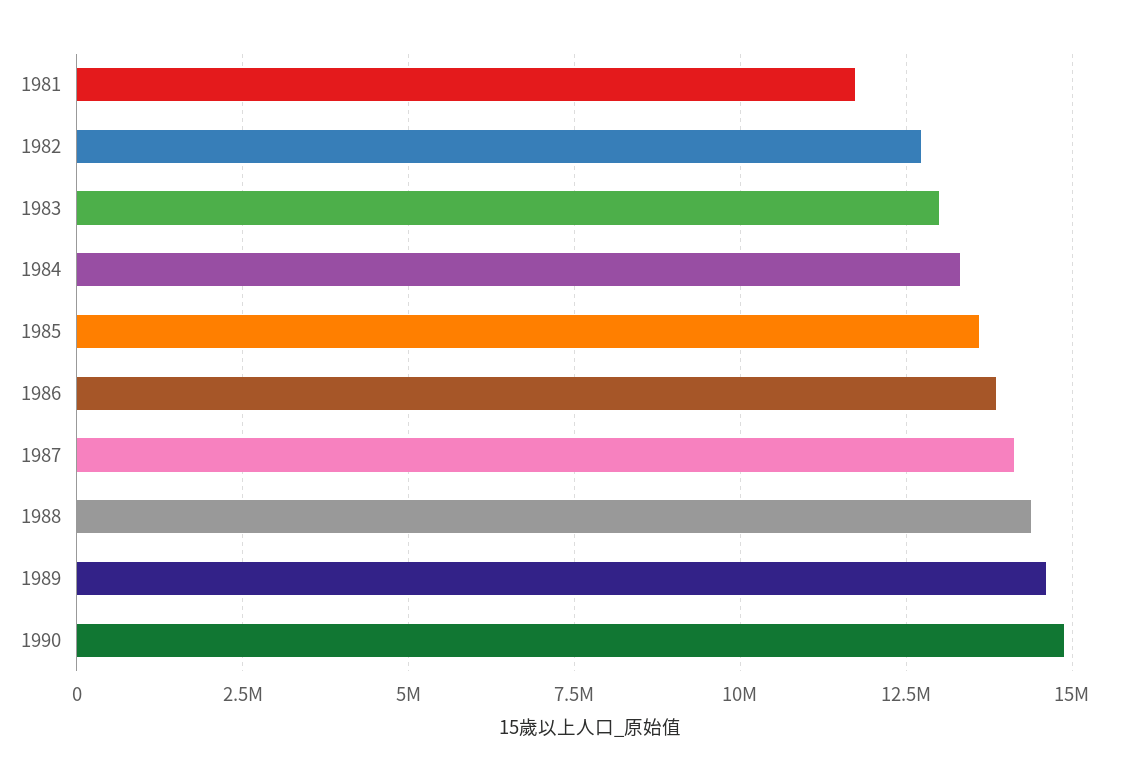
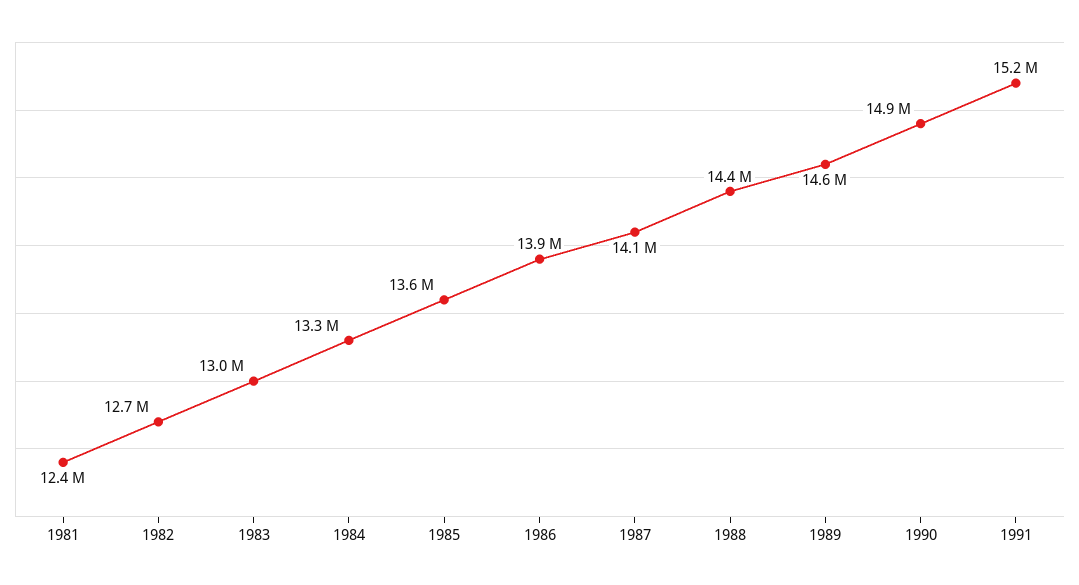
1981: 11750000 -> 12400000
1991: none -> 15200000

